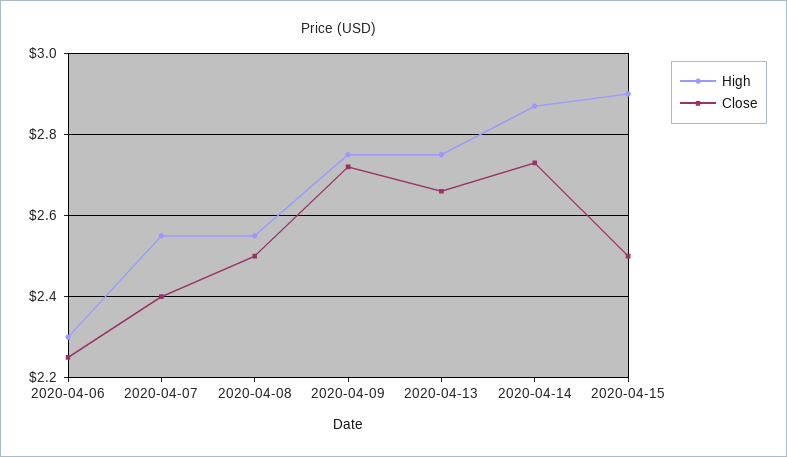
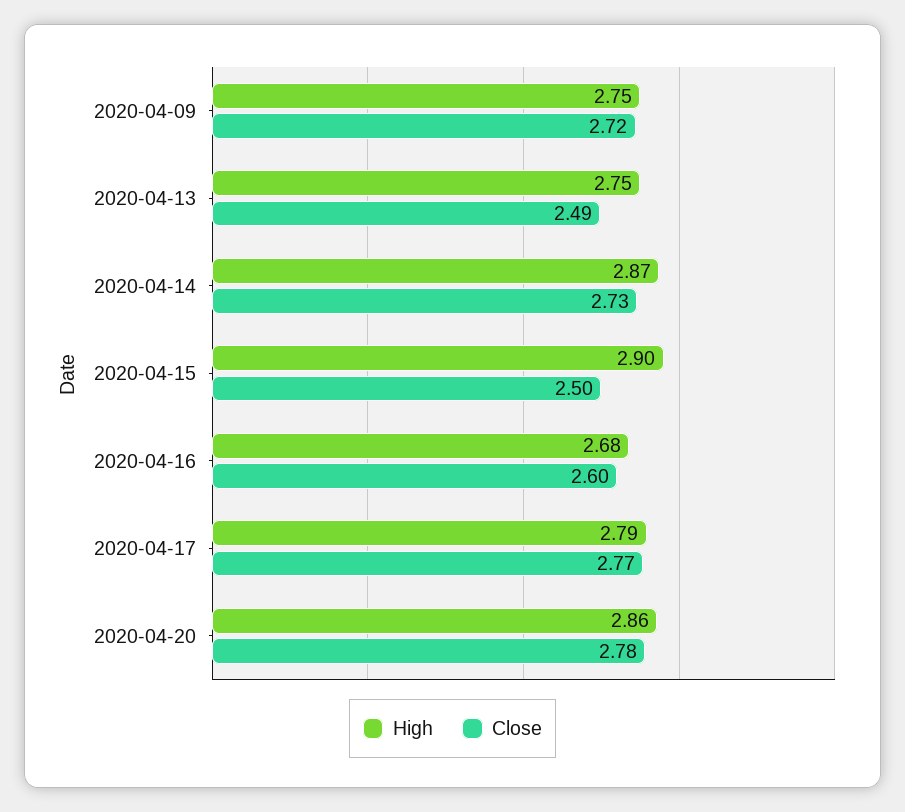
High, 2020-04-06: 2.3 -> none
Close, 2020-04-06: 2.25 -> none
High, 2020-04-07: 2.55 -> none
Close, 2020-04-07: 2.4 -> none
High, 2020-04-08: 2.55 -> none
Close, 2020-04-08: 2.5 -> none
Close, 2020-04-13: 2.65 -> 2.49
High, 2020-04-16: none -> 2.68
Close, 2020-04-16: none -> 2.6
High, 2020-04-17: none -> 2.79
Close, 2020-04-17: none -> 2.77
High, 2020-04-20: none -> 2.86
Close, 2020-04-20: none -> 2.78

